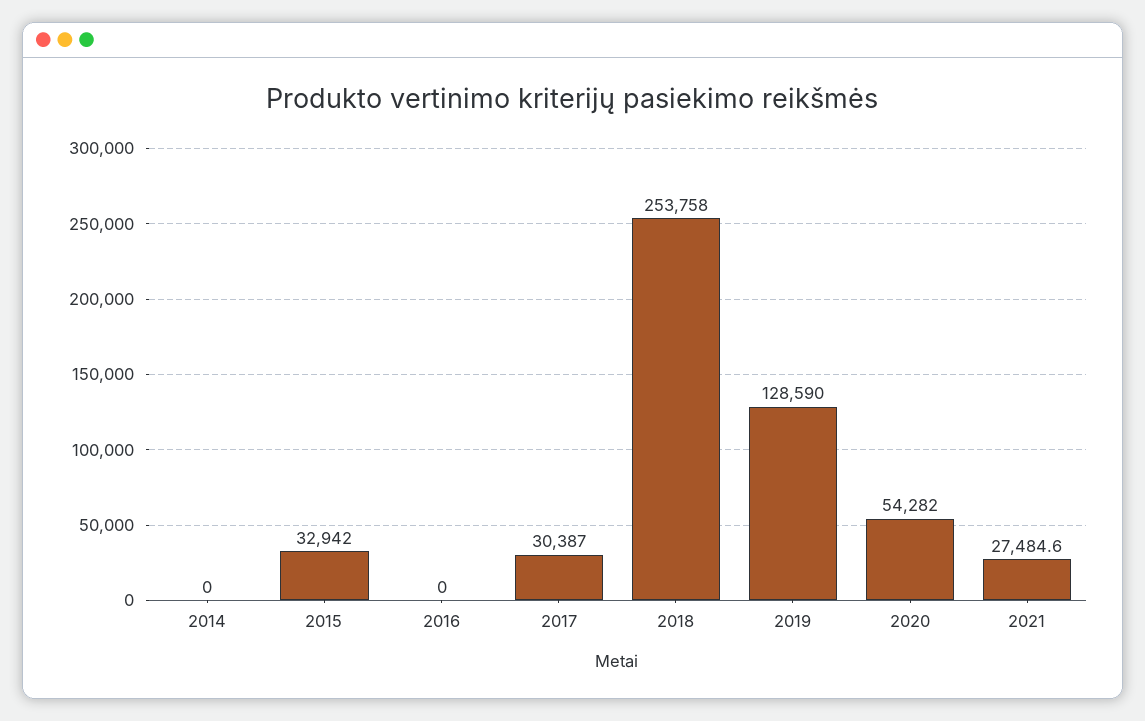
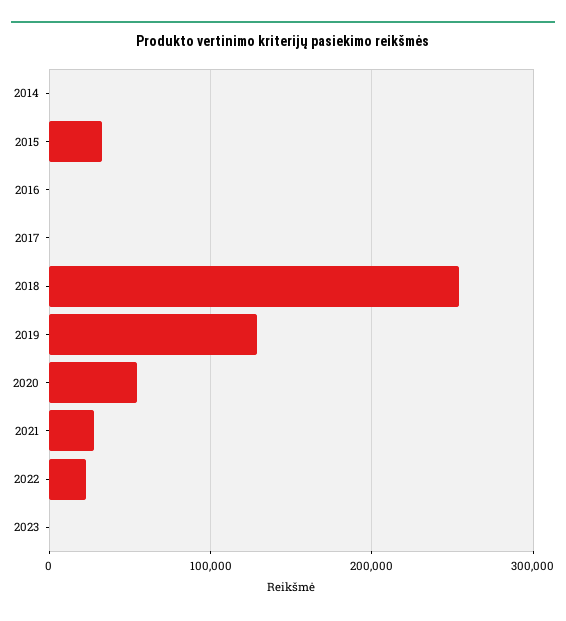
2017: 30387 -> 0
2022: none -> 20000
2023: none -> 0

